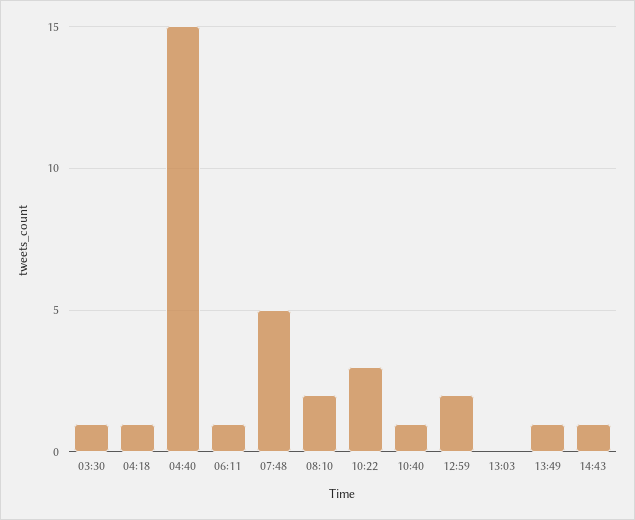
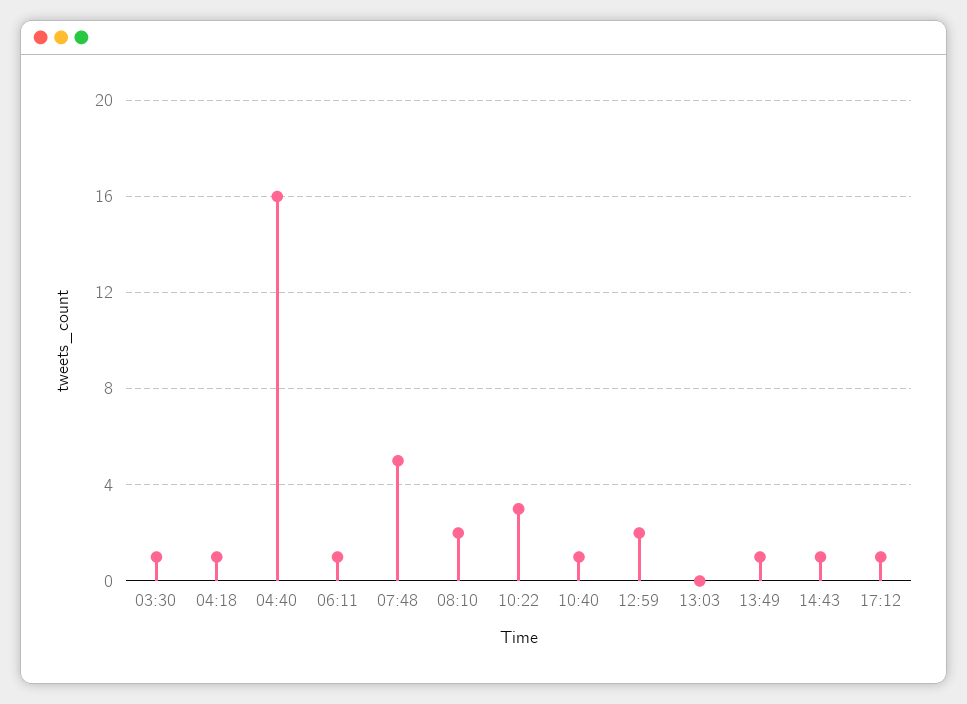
04:40: 15 -> 16
17:12: none -> 1

